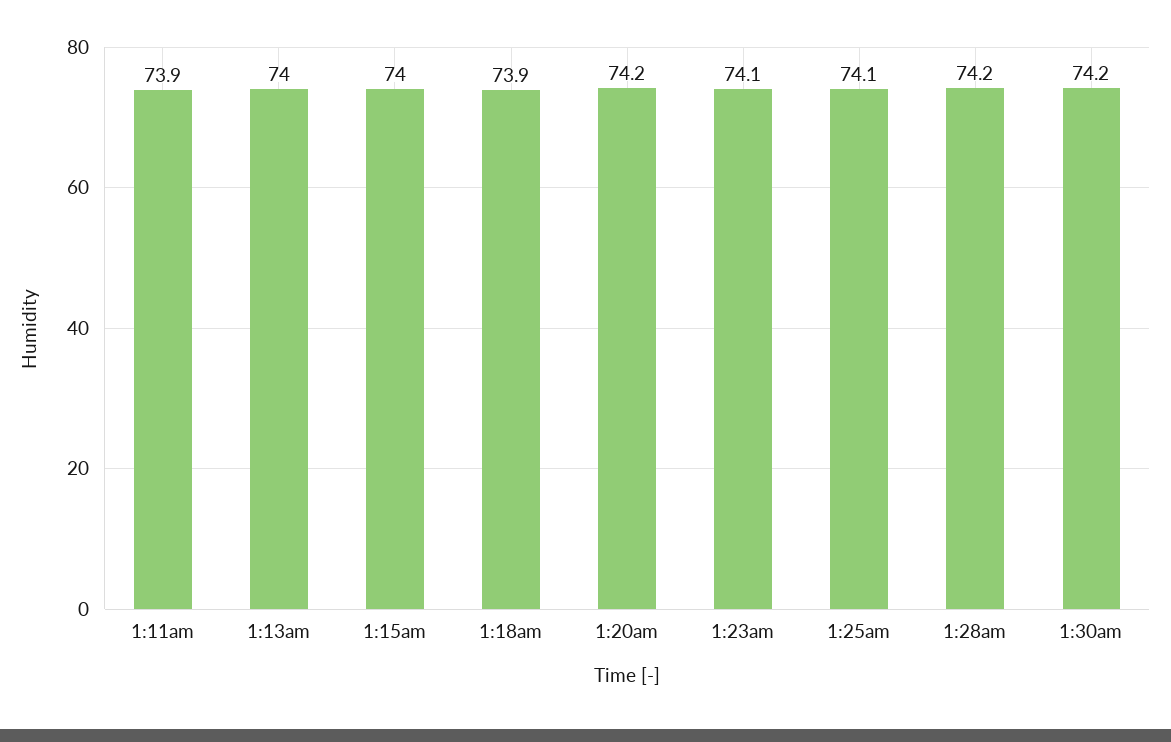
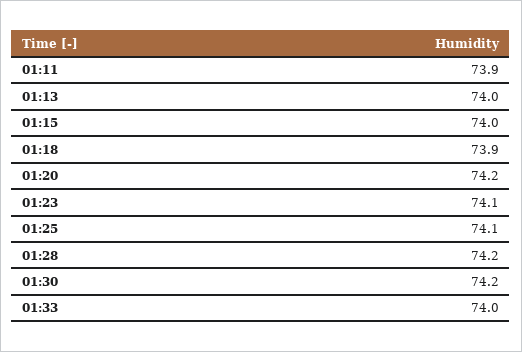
01:33: none -> 74

